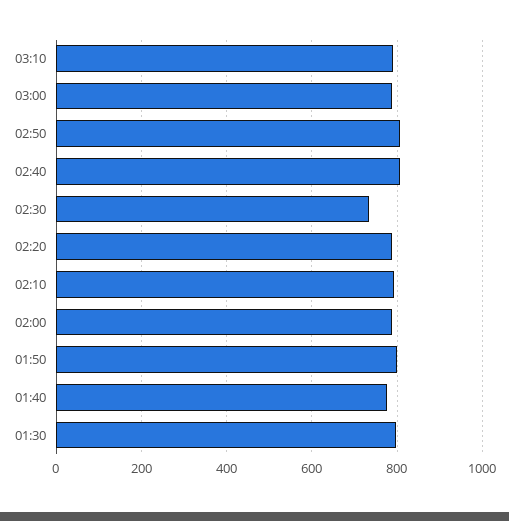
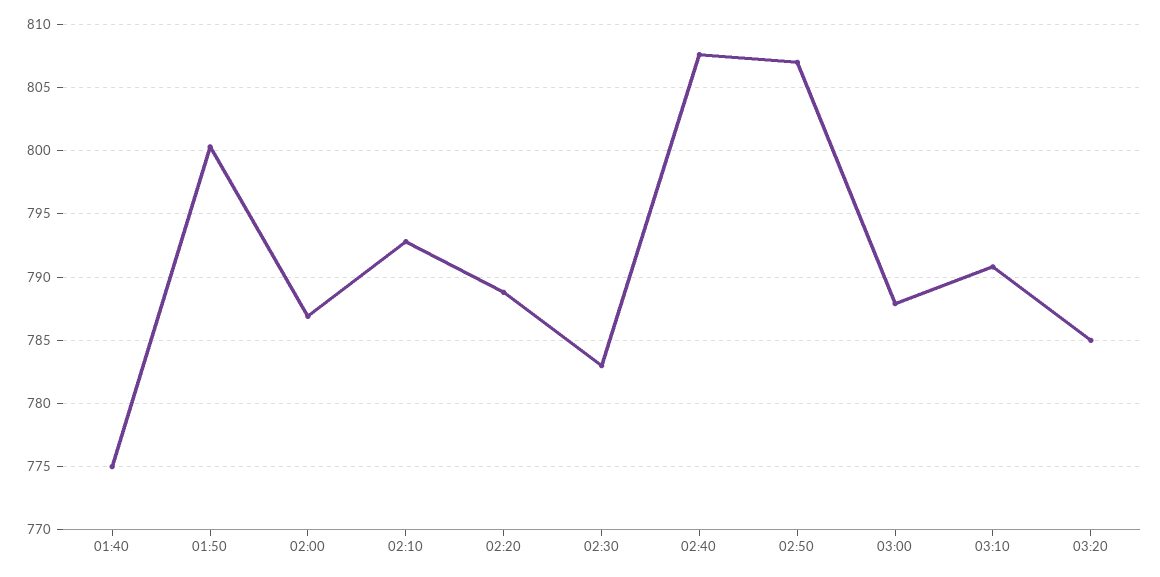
02:30: 740 -> 783
01:30: 800 -> none
03:20: none -> 785

